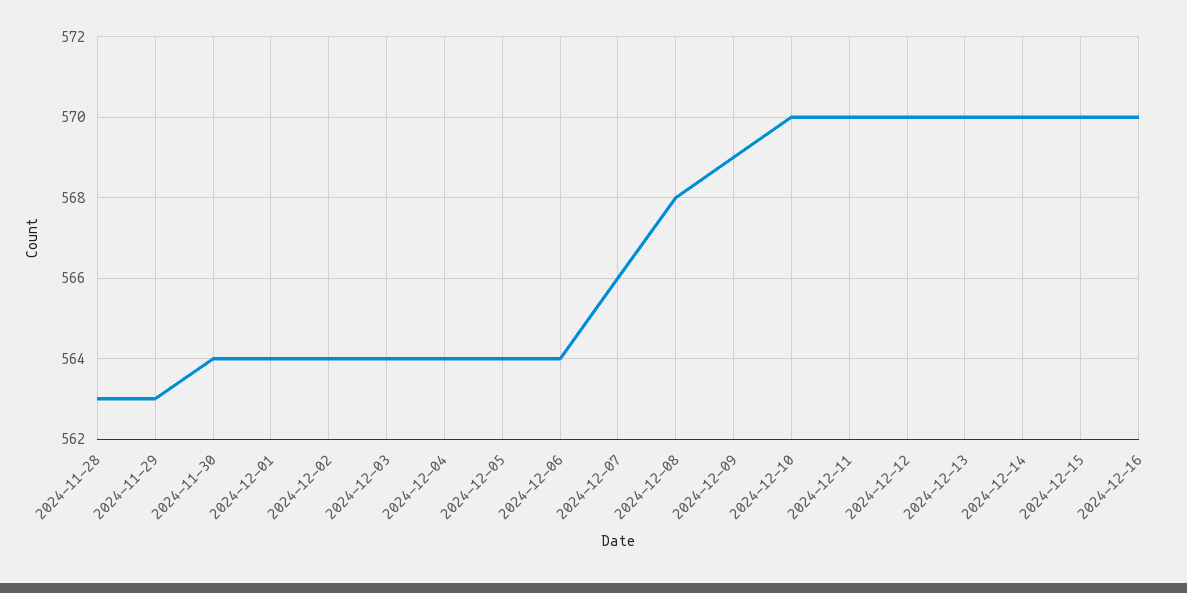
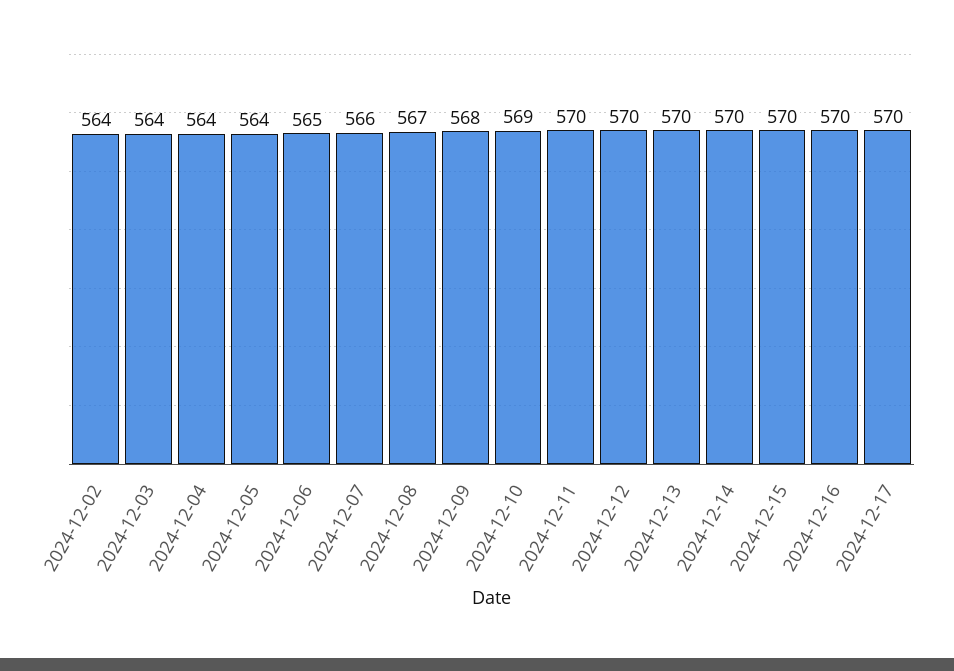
2024-11-28: 563 -> none
2024-11-29: 563 -> none
2024-11-30: 564 -> none
2024-12-01: 564 -> none
2024-12-06: 564 -> 565
2024-12-08: 568 -> 567
2024-12-09: 569 -> 568
2024-12-10: 570 -> 569
2024-12-17: none -> 570

